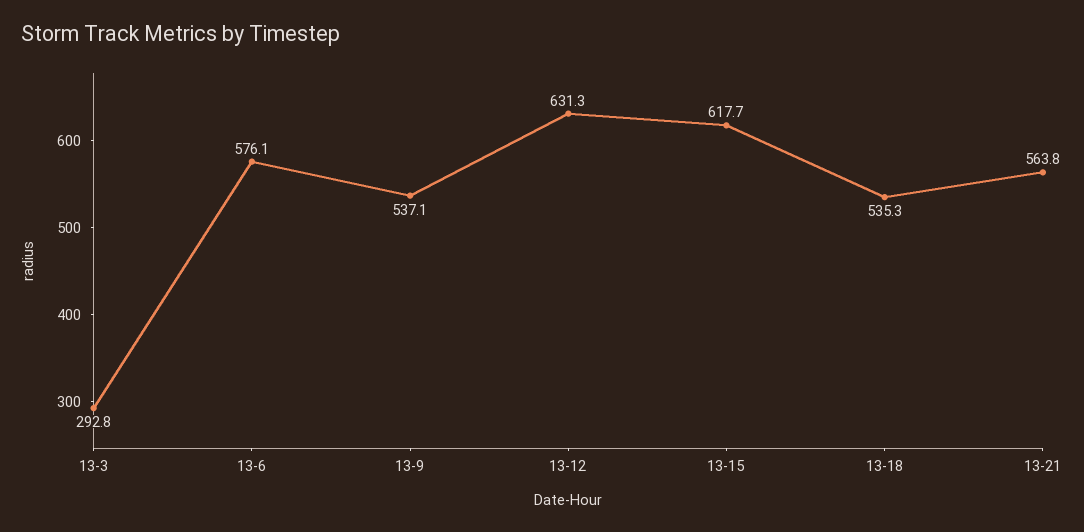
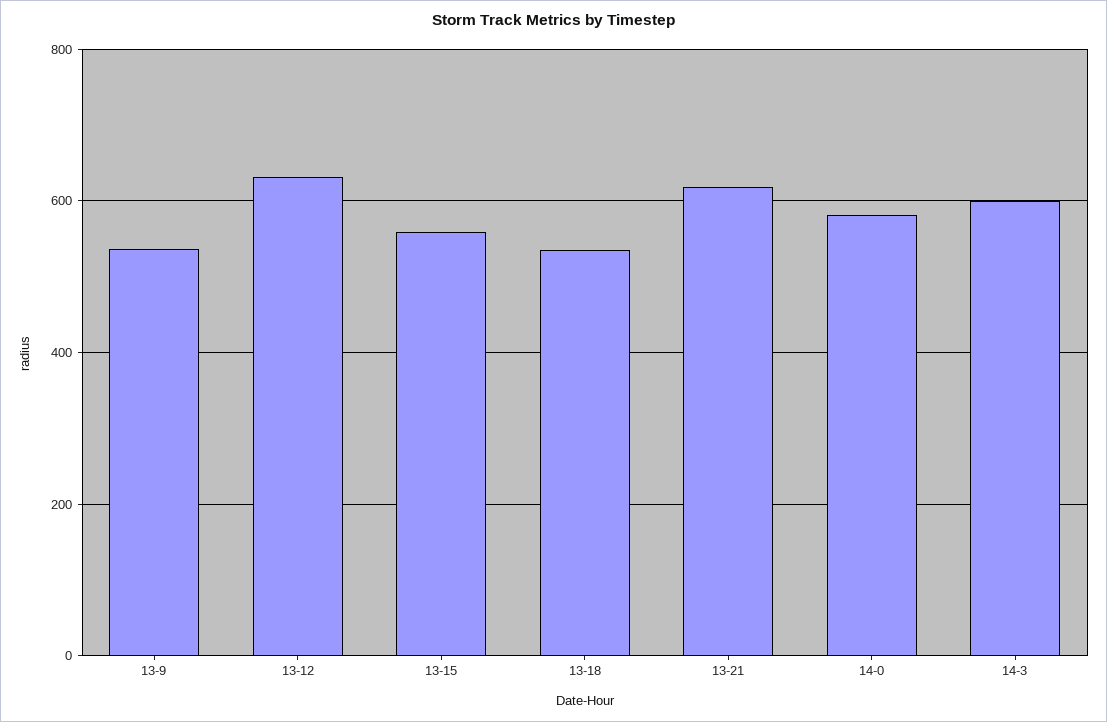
13-3: 292.8 -> none
13-6: 576.1 -> none
13-15: 617.7 -> 560
13-21: 563.8 -> 620
14-0: none -> 580
14-3: none -> 600

